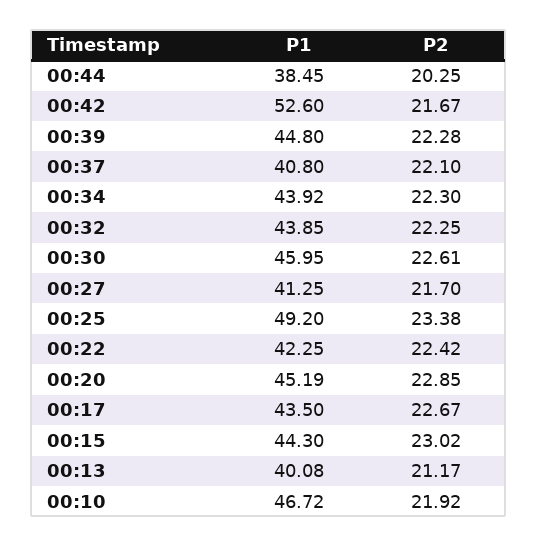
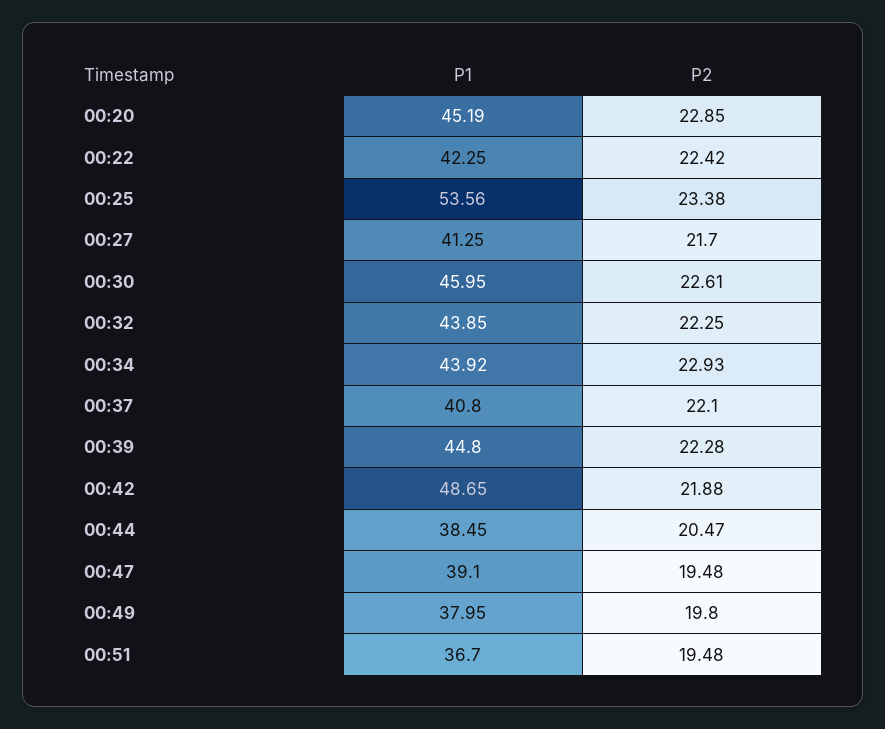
P2, 00:44: 20.25 -> 20.47
P1, 00:42: 52.6 -> 48.65
P2, 00:42: 21.67 -> 21.88
P2, 00:34: 22.3 -> 22.93
P1, 00:25: 49.2 -> 53.56
P1, 00:17: 43.5 -> none
P2, 00:17: 22.67 -> none
P1, 00:15: 44.3 -> none
P2, 00:15: 23.02 -> none
P1, 00:13: 40.08 -> none
P2, 00:13: 21.17 -> none
P1, 00:10: 46.72 -> none
P2, 00:10: 21.92 -> none
P1, 00:47: none -> 39.1
P2, 00:47: none -> 19.48
P1, 00:49: none -> 37.95
P2, 00:49: none -> 19.8
P1, 00:51: none -> 36.7
P2, 00:51: none -> 19.48

